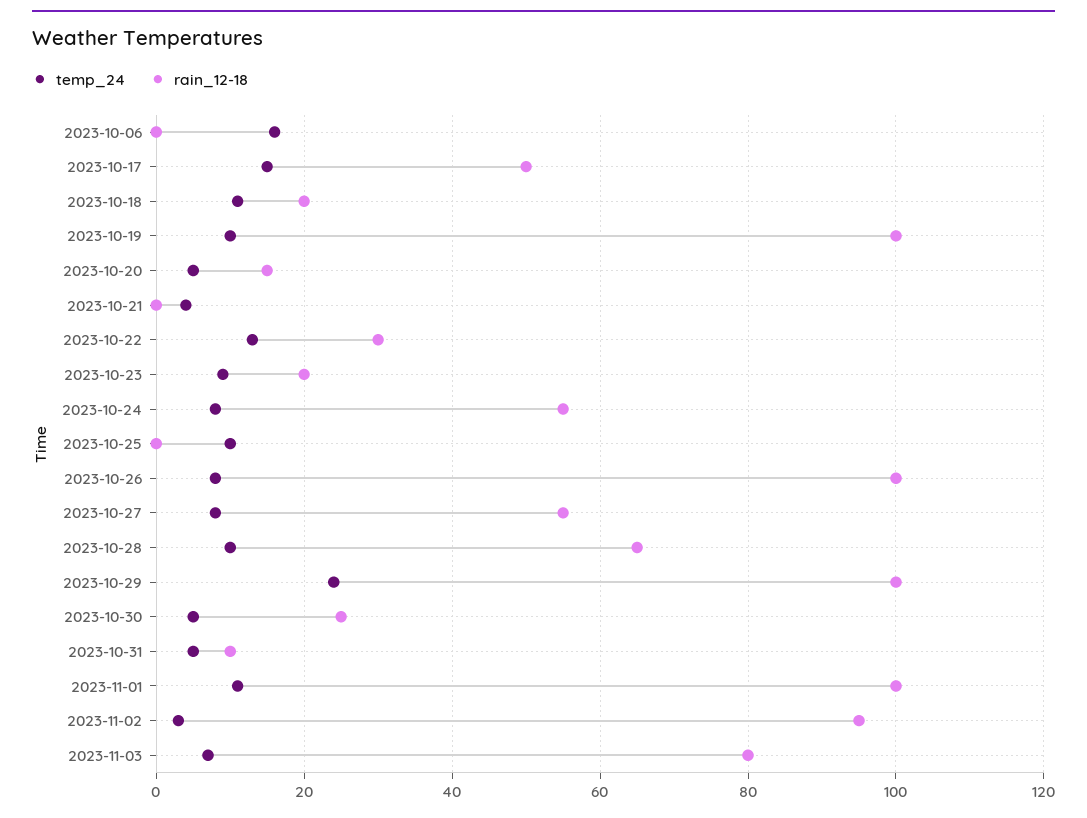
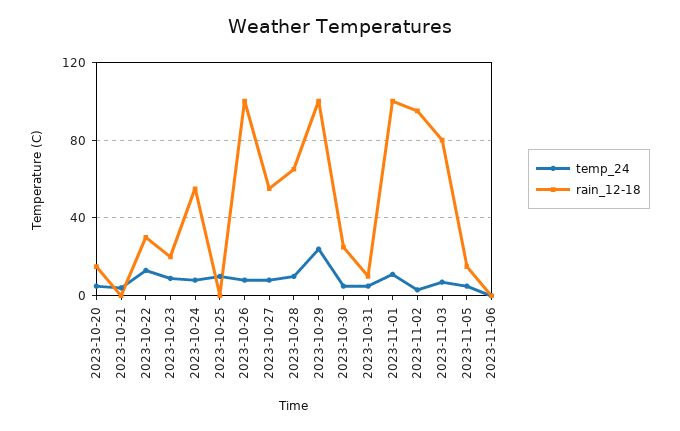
temp_24, 2023-10-06: 15 -> none
rain_12-18, 2023-10-06: 0 -> none
temp_24, 2023-10-17: 15 -> none
rain_12-18, 2023-10-17: 50 -> none
temp_24, 2023-10-18: 10 -> none
rain_12-18, 2023-10-18: 20 -> none
temp_24, 2023-10-19: 10 -> none
rain_12-18, 2023-10-19: 100 -> none
temp_24, 2023-11-05: none -> 5
rain_12-18, 2023-11-05: none -> 15
temp_24, 2023-11-06: none -> 0
rain_12-18, 2023-11-06: none -> 0

